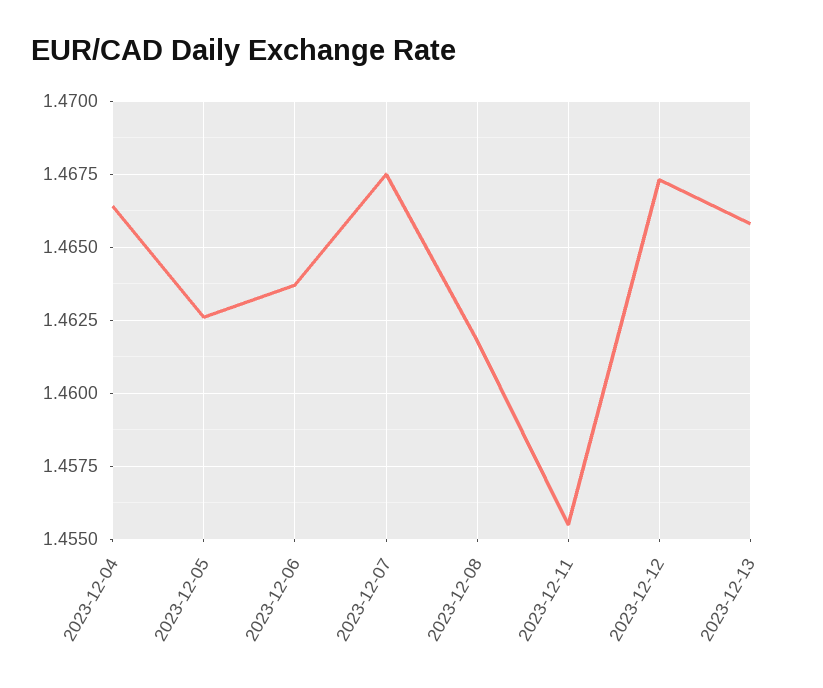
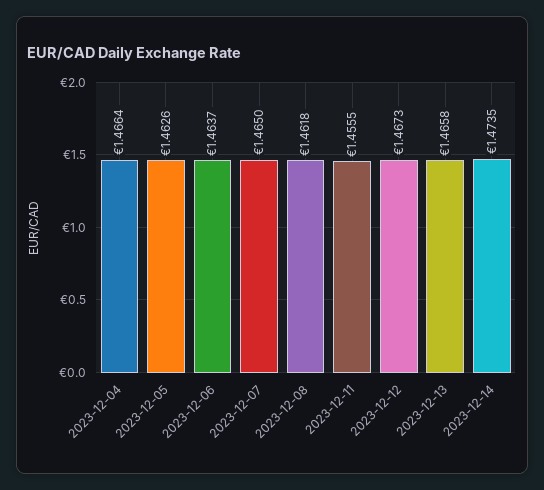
2023-12-07: 1.4675 -> 1.465
2023-12-14: none -> 1.4735

